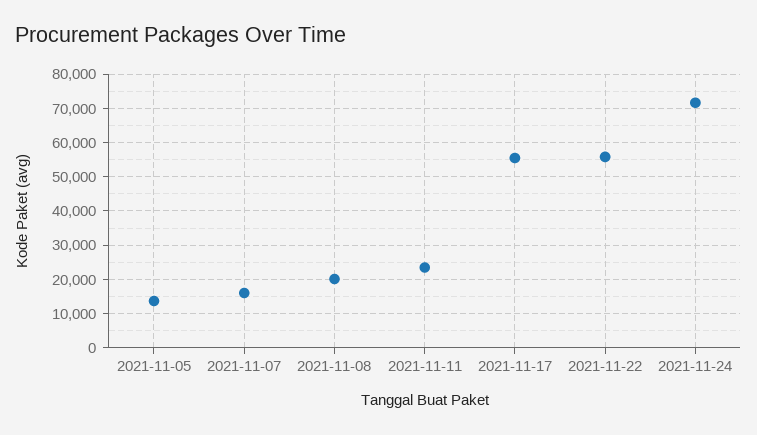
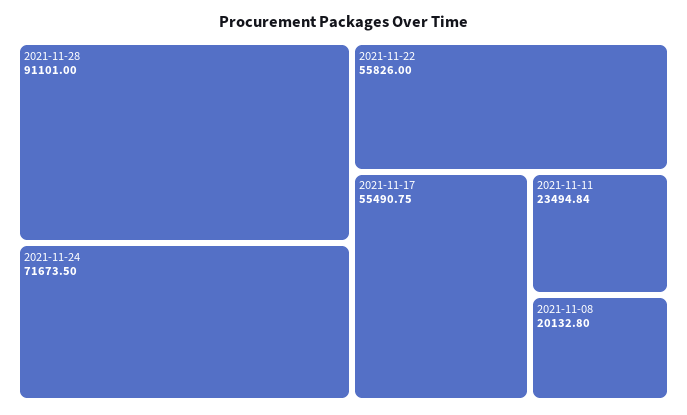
2021-11-05: 14000 -> none
2021-11-07: 16000 -> none
2021-11-28: none -> 91101

